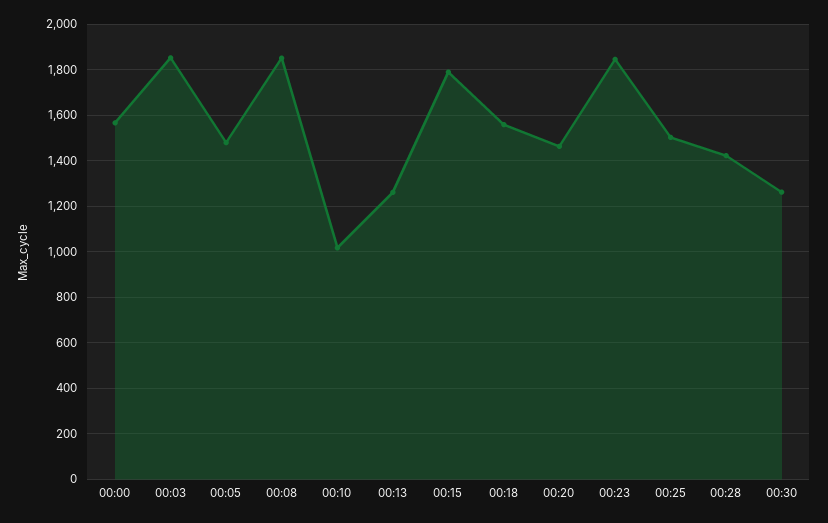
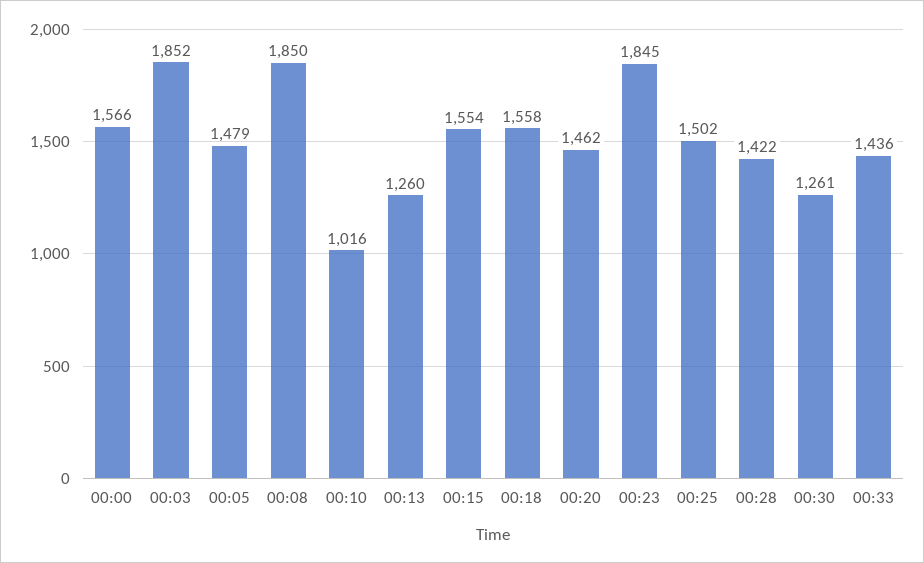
00:15: 1800 -> 1554
00:33: none -> 1436

